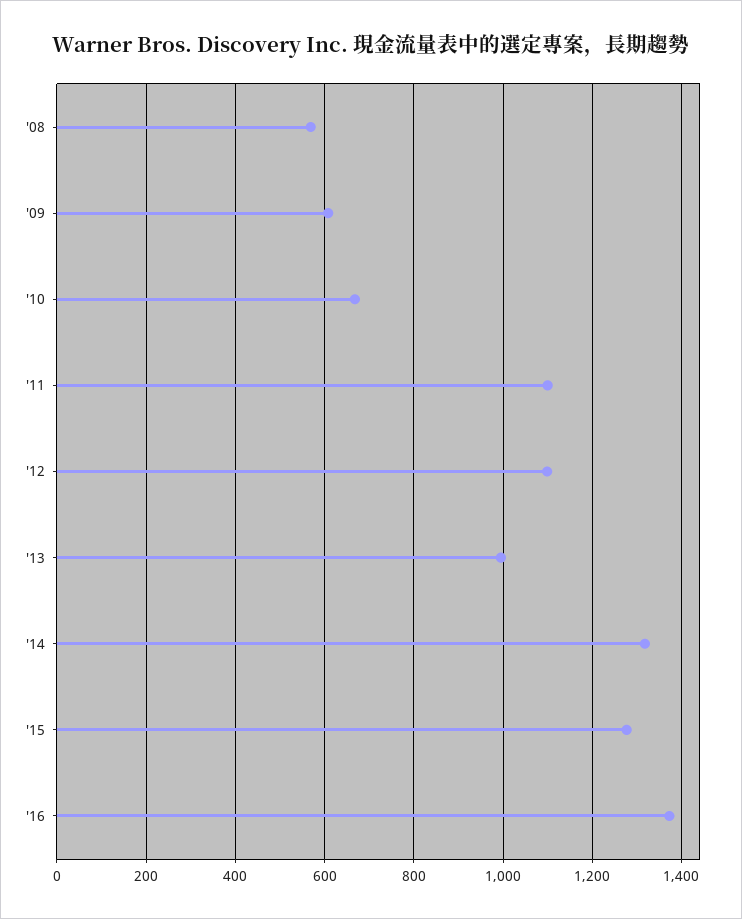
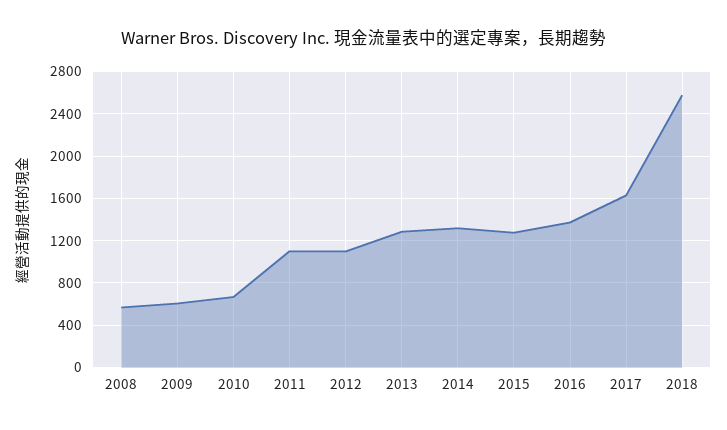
'13: 1000 -> 1300
2017: none -> 1600
2018: none -> 2600

